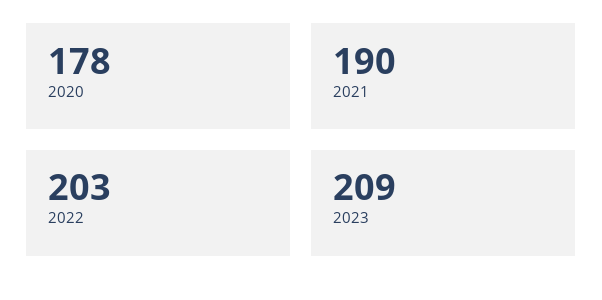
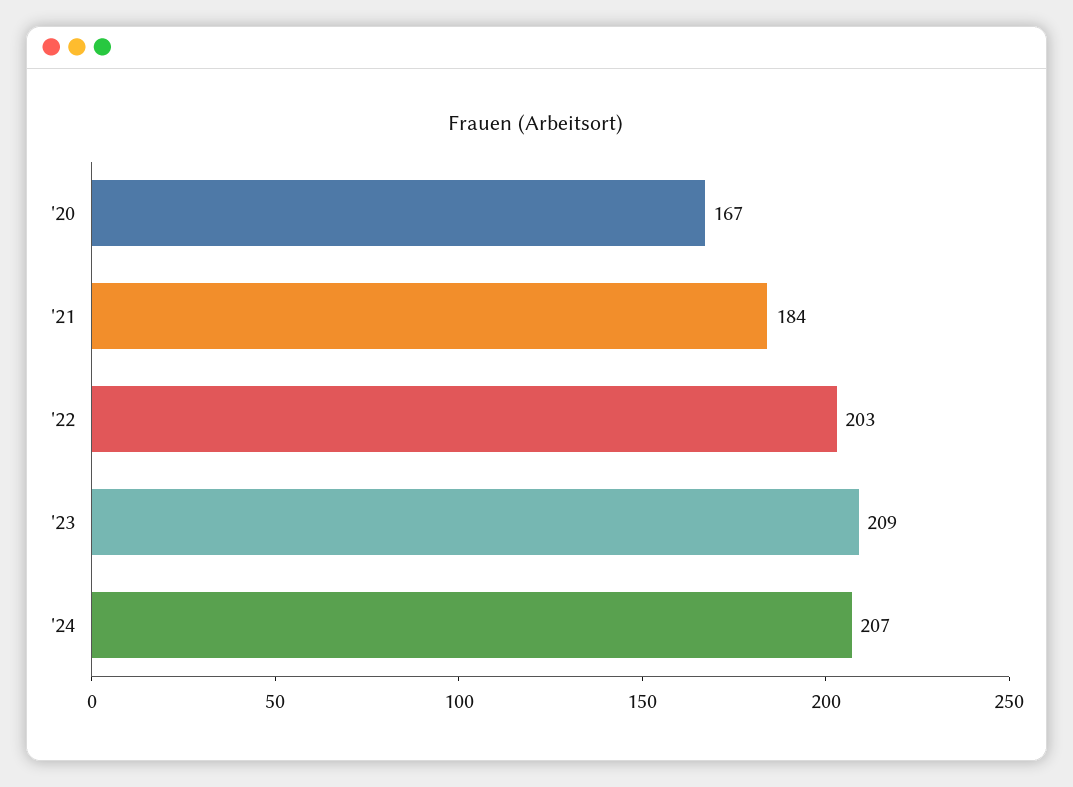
2020: 178 -> 167
2021: 190 -> 184
'24: none -> 207

